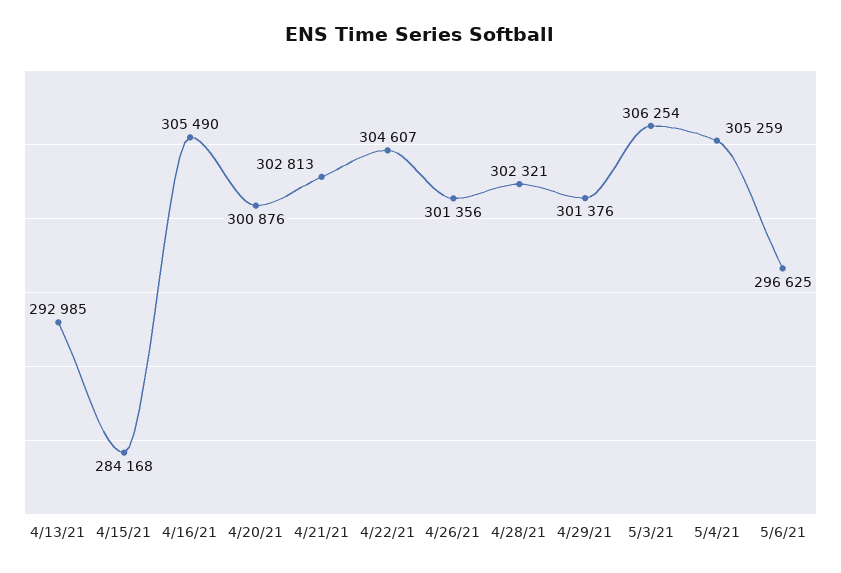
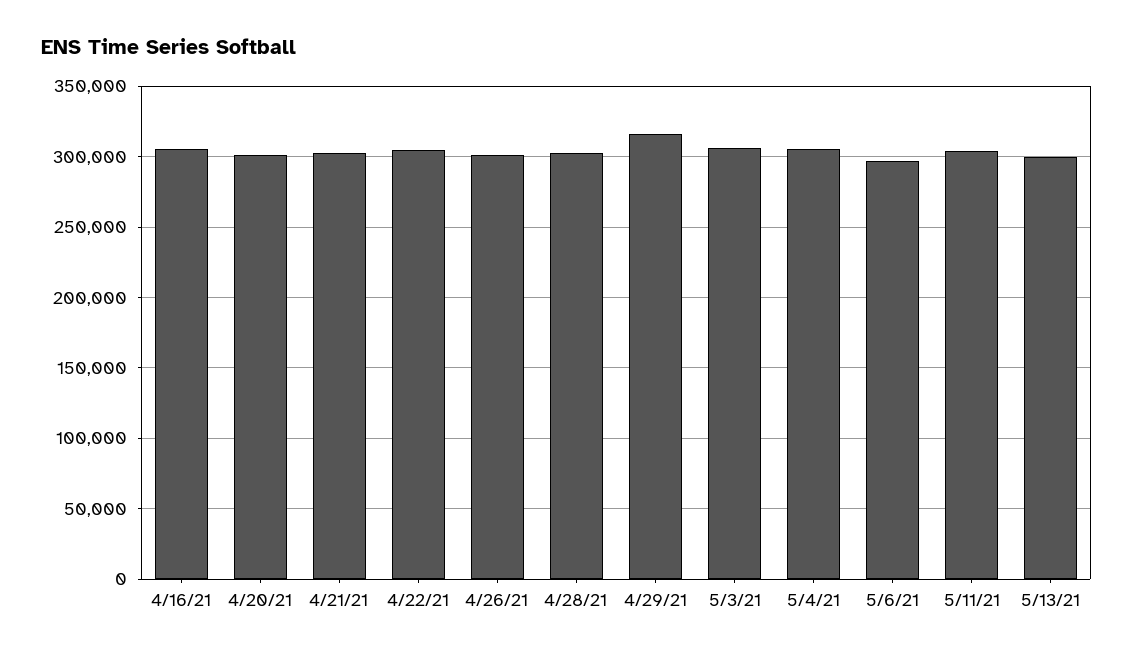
4/13/21: 292985 -> none
4/15/21: 284168 -> none
4/29/21: 301376 -> 315000
5/11/21: none -> 305000
5/13/21: none -> 300000

